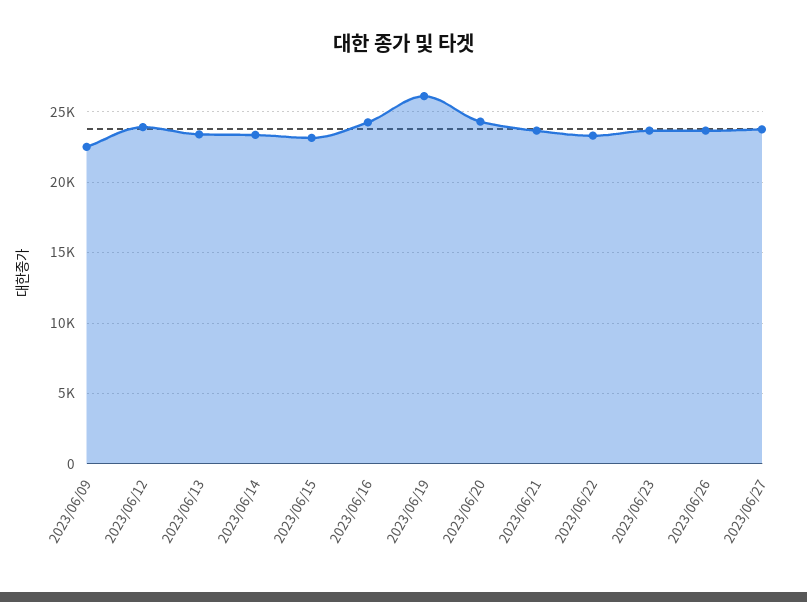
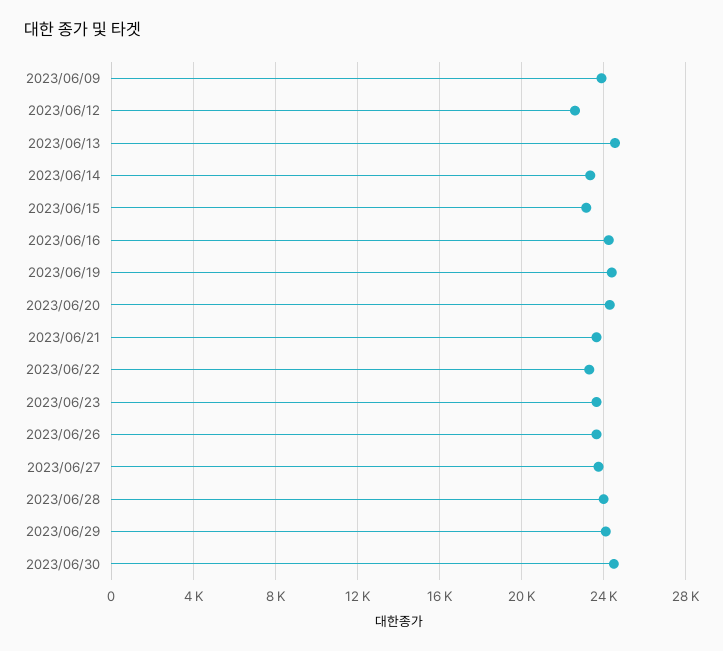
2023/06/09: 22500 -> 24000
2023/06/12: 24000 -> 22500
2023/06/13: 23500 -> 24500
2023/06/19: 26000 -> 24500
2023/06/28: none -> 24000
2023/06/29: none -> 24000
2023/06/30: none -> 24500

